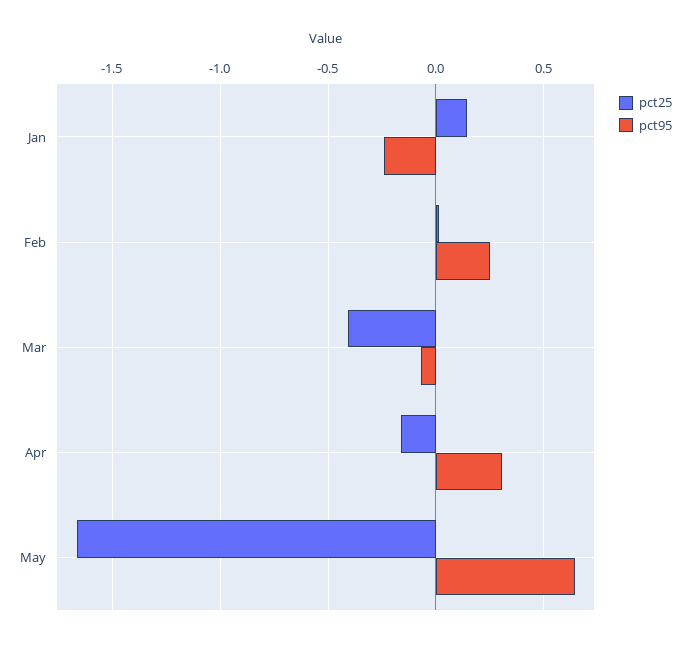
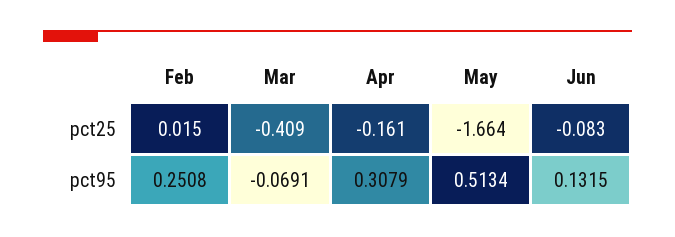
pct25, Jan: 0.15 -> none
pct95, Jan: -0.25 -> none
pct95, May: 0.65 -> 0.5134
pct25, Jun: none -> -0.083
pct95, Jun: none -> 0.1315

